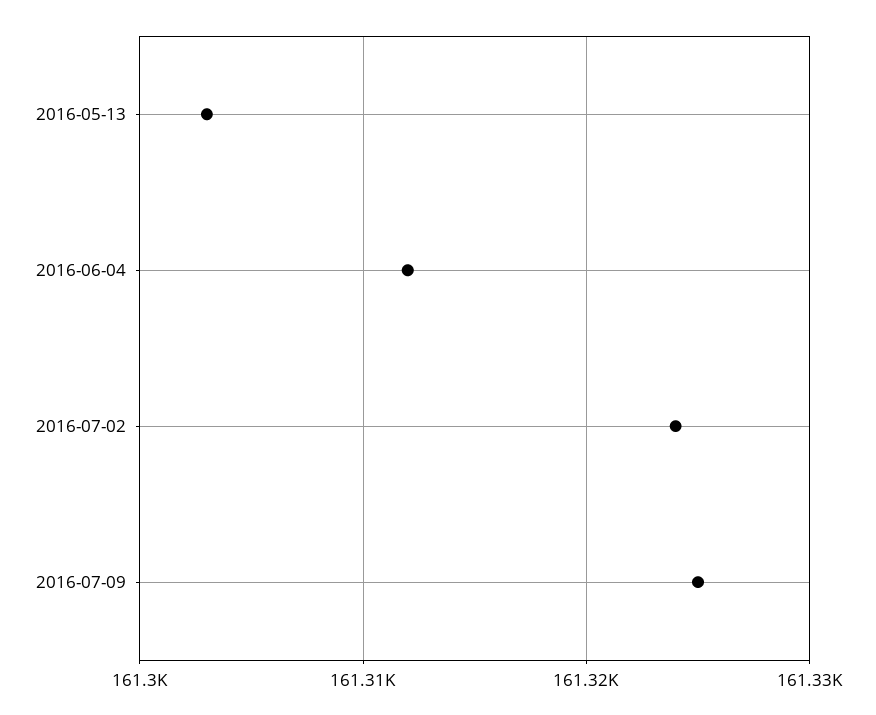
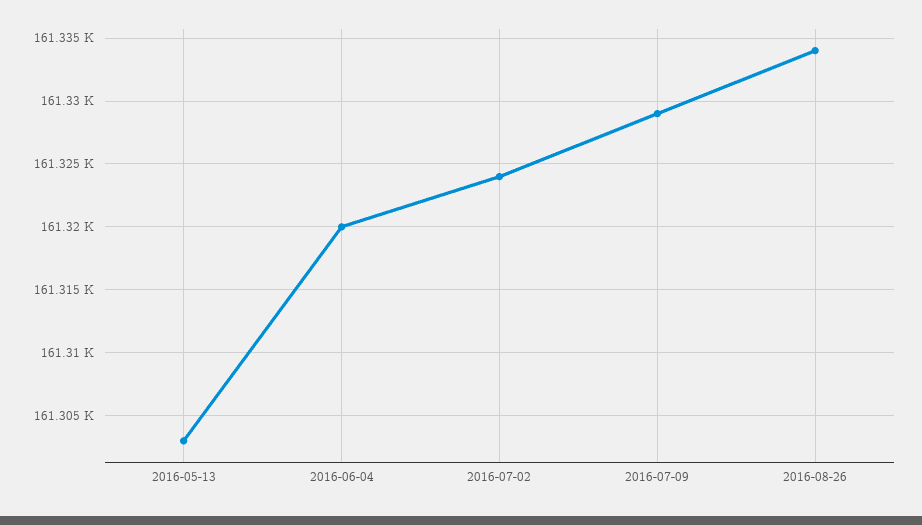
2016-06-04: 161312 -> 161320
2016-07-09: 161325 -> 161329
2016-08-26: none -> 161334

